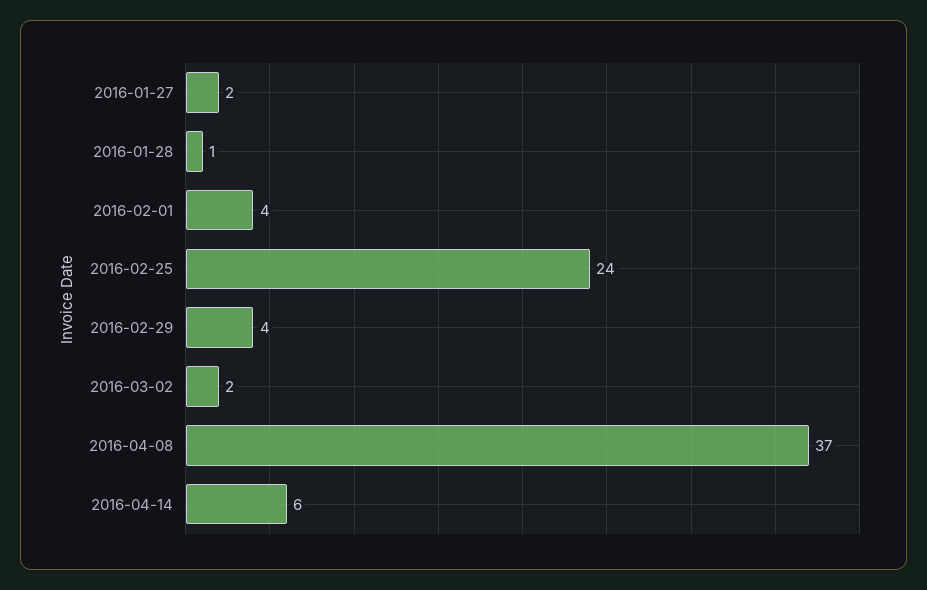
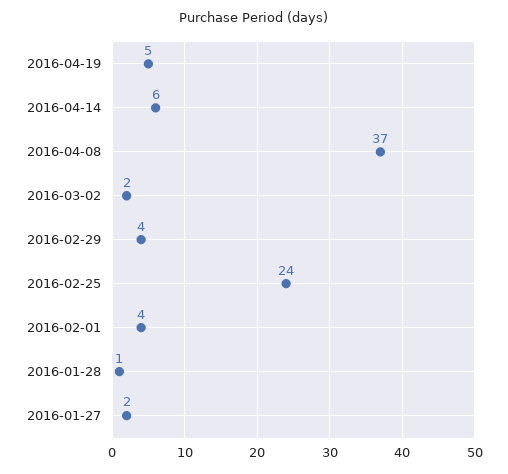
2016-04-19: none -> 5

